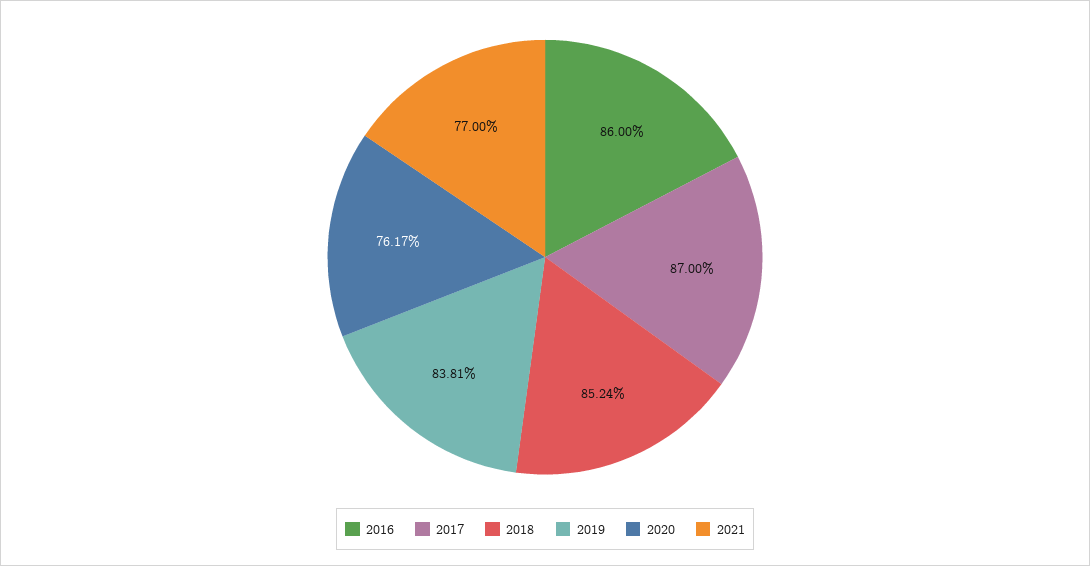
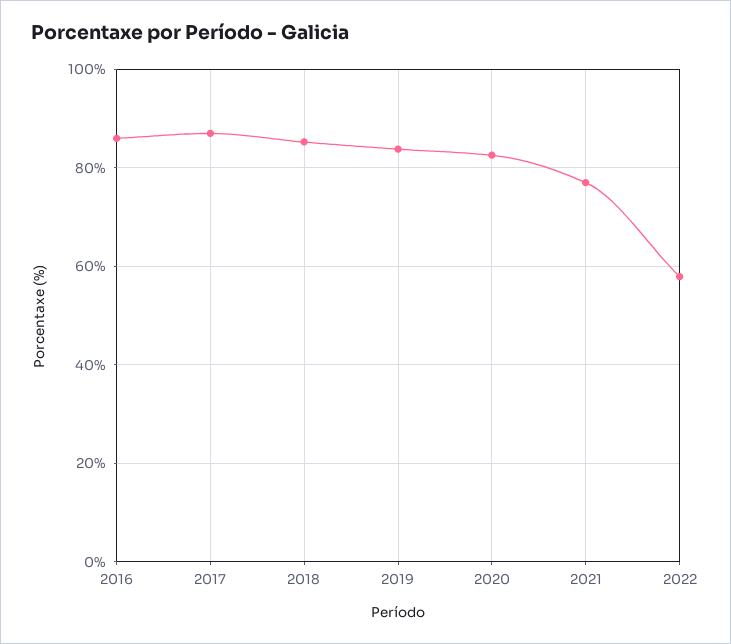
2020: 76.17 -> 82
2022: none -> 58

